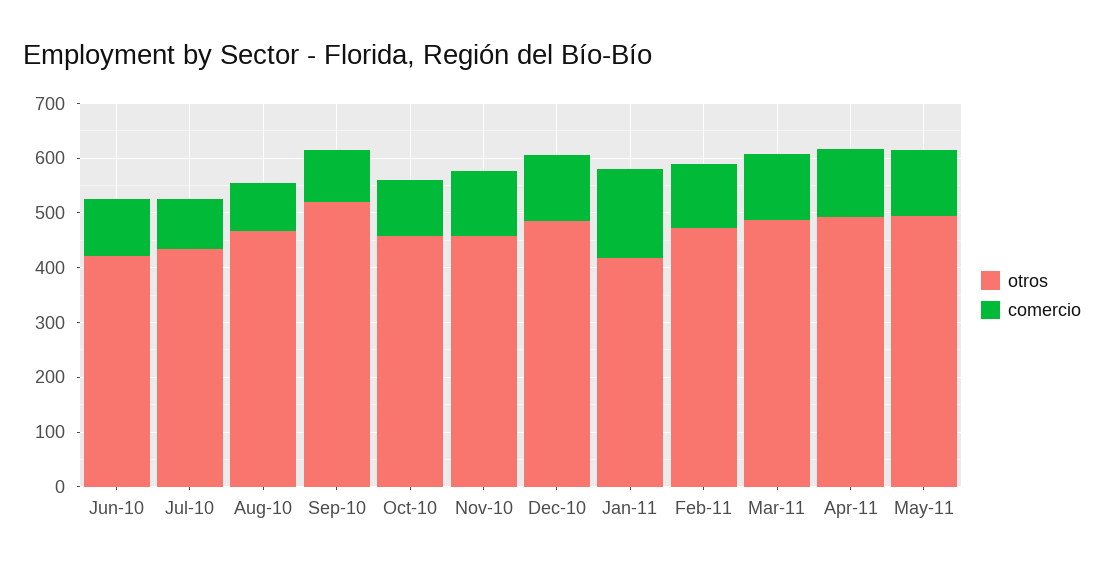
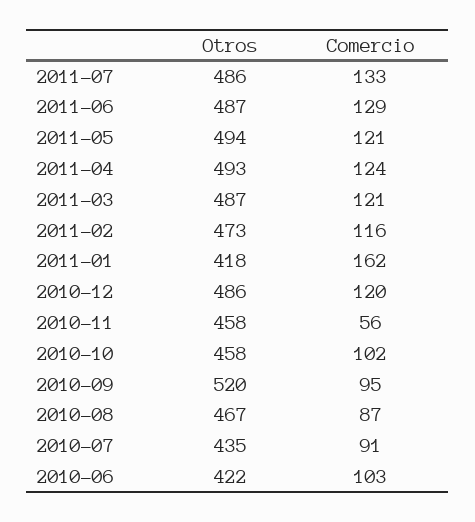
comercio, Nov-10: 120 -> 56
otros, 2011-07: none -> 486
comercio, 2011-07: none -> 133
otros, 2011-06: none -> 487
comercio, 2011-06: none -> 129

